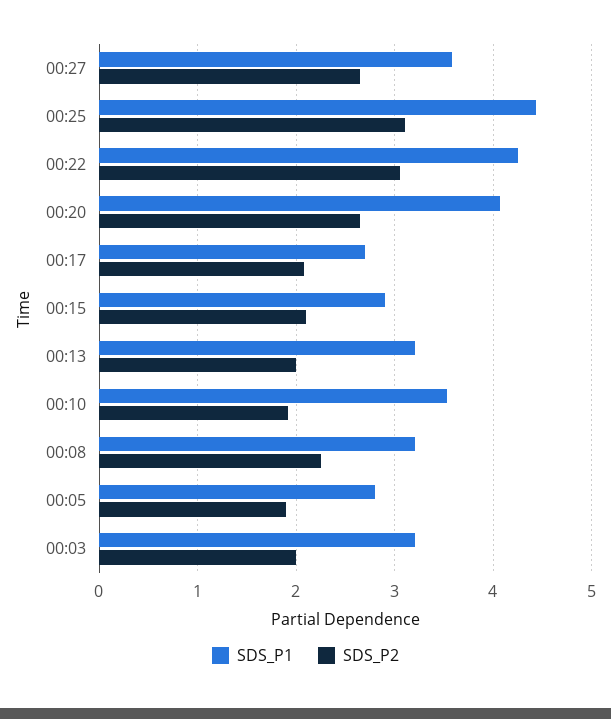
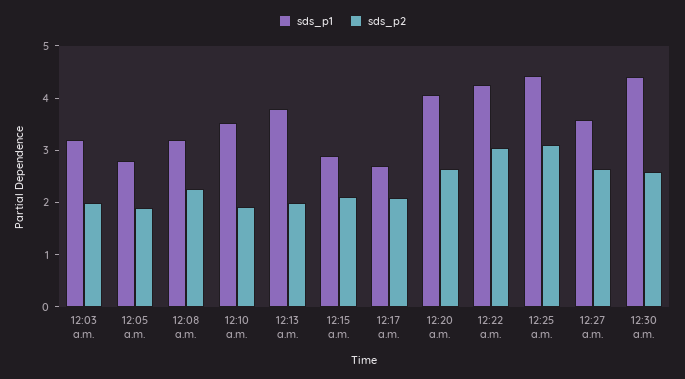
SDS_P1, 00:13: 3.2 -> 3.8
SDS_P1, 12:30 a.m.: none -> 4.4
SDS_P2, 12:30 a.m.: none -> 2.6

